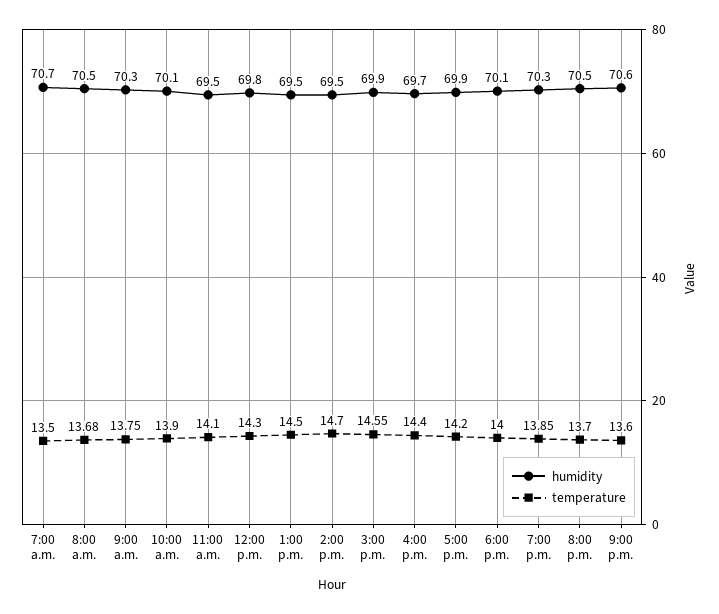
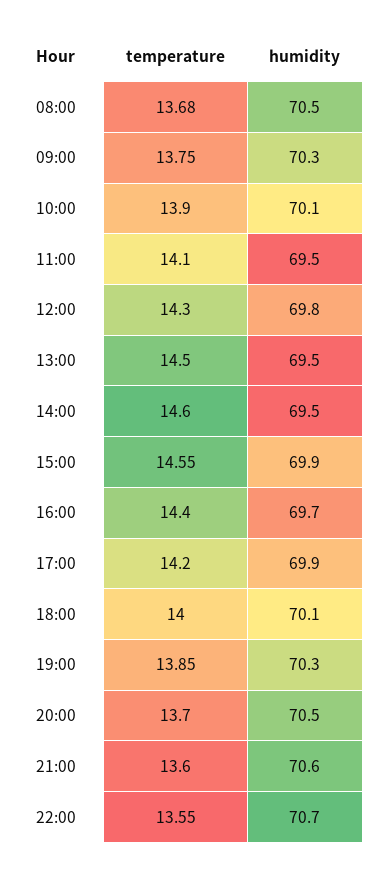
humidity, 7:00 a.m.: 70.7 -> none
temperature, 7:00 a.m.: 13.5 -> none
temperature, 2:00 p.m.: 14.7 -> 14.6
temperature, 22:00: none -> 13.55
humidity, 22:00: none -> 70.7

